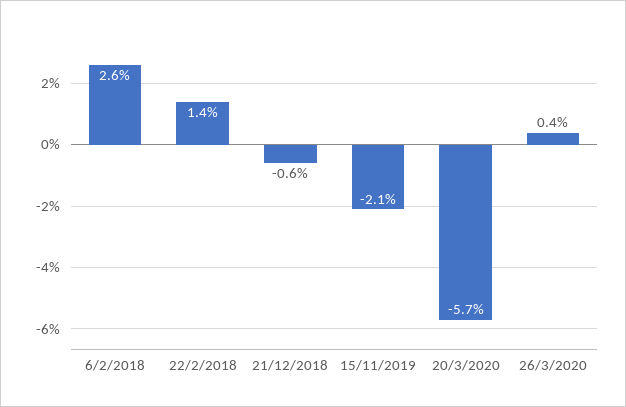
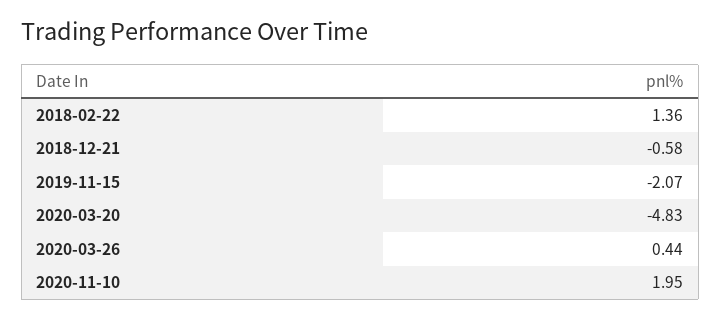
6/2/2018: 2.6 -> none
20/3/2020: -5.7 -> -4.83
2020-11-10: none -> 1.95

